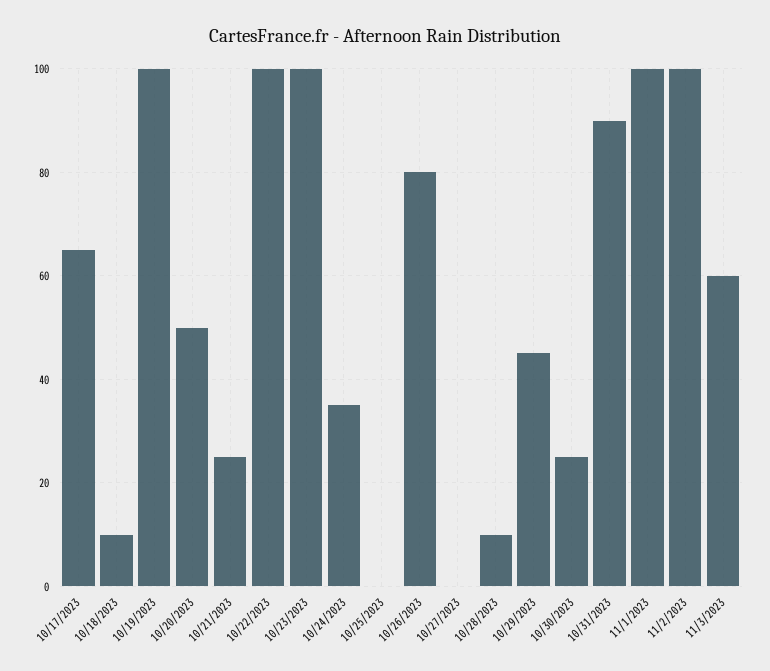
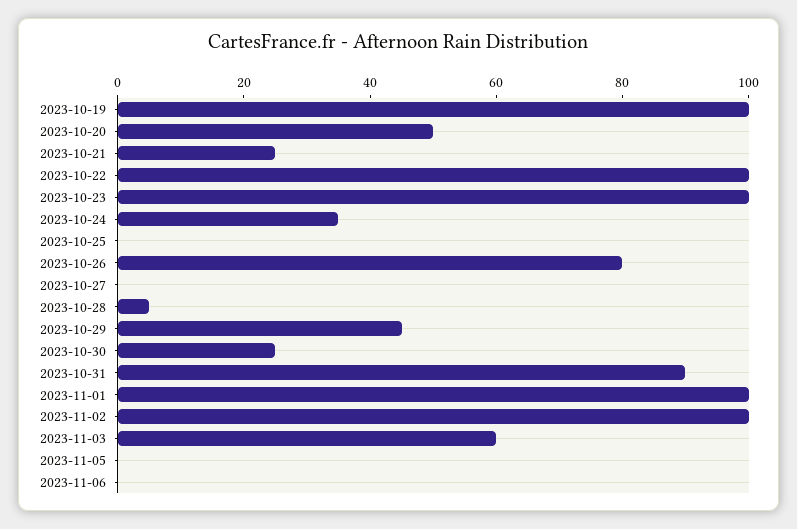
10/17/2023: 65 -> none
10/18/2023: 10 -> none
10/28/2023: 10 -> 5
2023-11-05: none -> 0
2023-11-06: none -> 0

